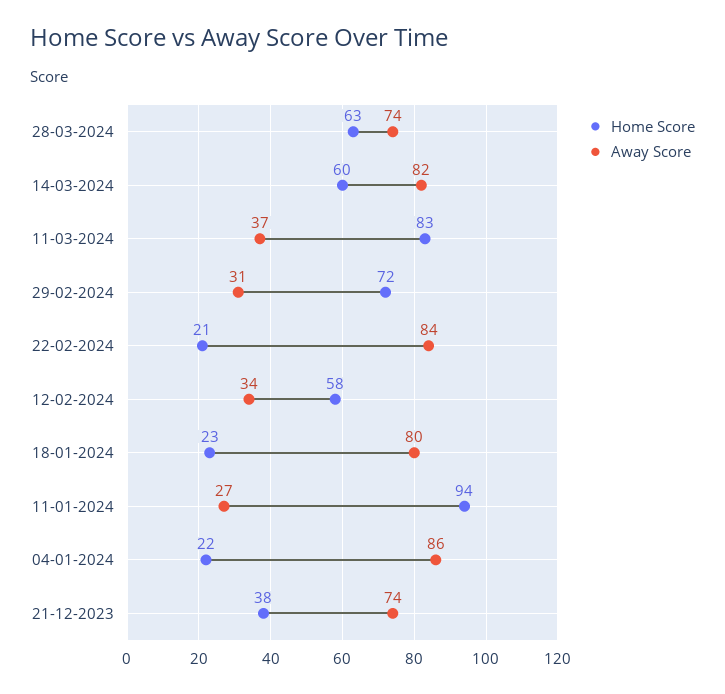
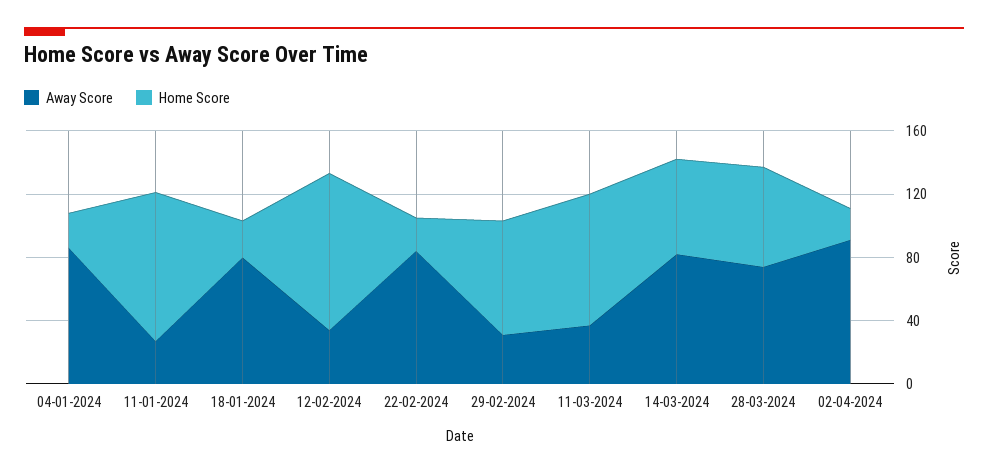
Home Score, 12-02-2024: 58 -> 100
Home Score, 21-12-2023: 38 -> none
Away Score, 21-12-2023: 74 -> none
Away Score, 02-04-2024: none -> 90
Home Score, 02-04-2024: none -> 20

